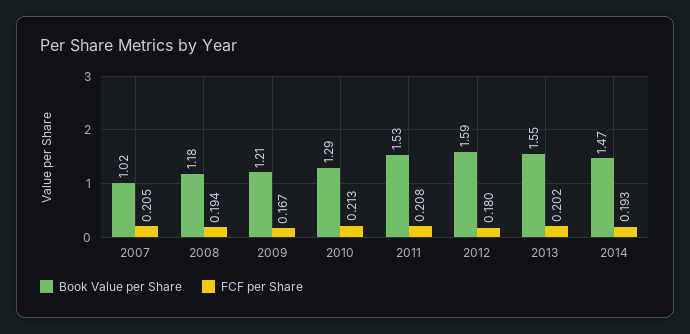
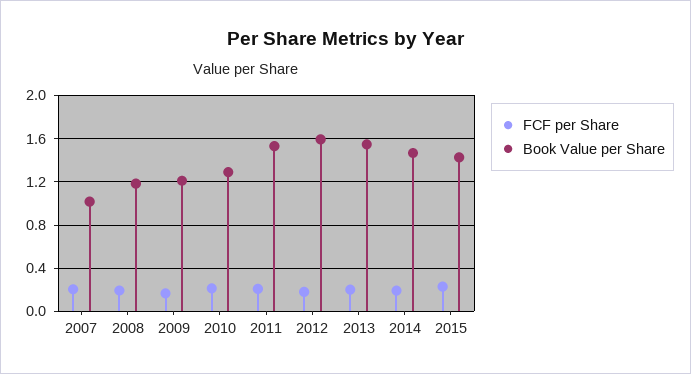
FCF per Share, 2015: none -> 0.2
Book Value per Share, 2015: none -> 1.4

